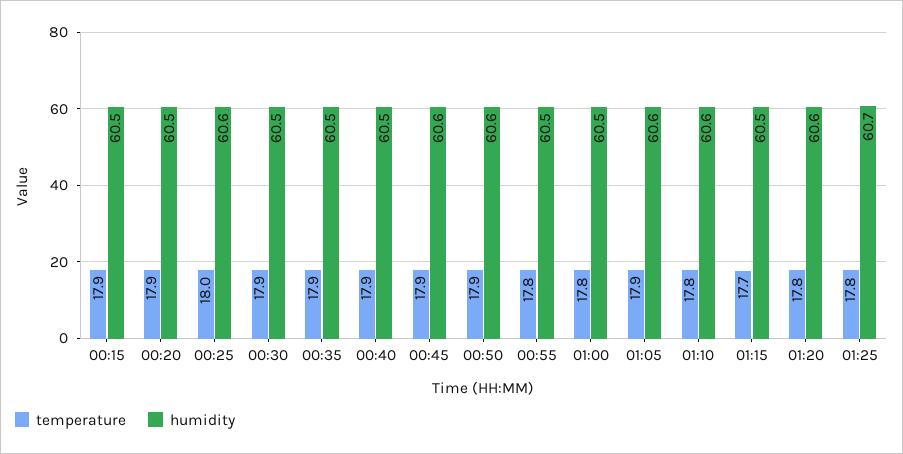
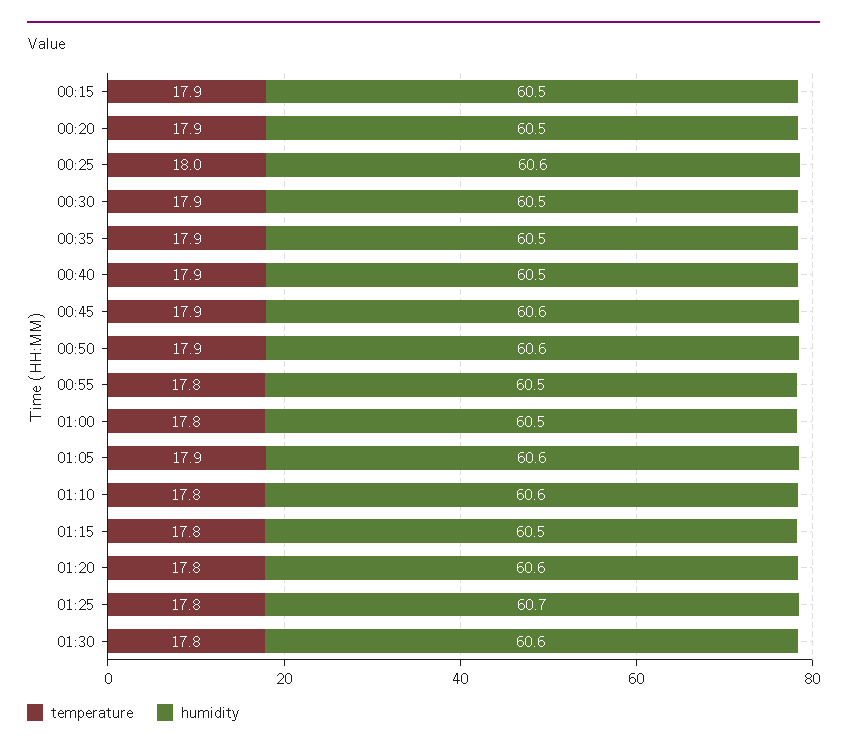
temperature, 01:15: 17.7 -> 17.8
temperature, 01:30: none -> 17.8
humidity, 01:30: none -> 60.6

